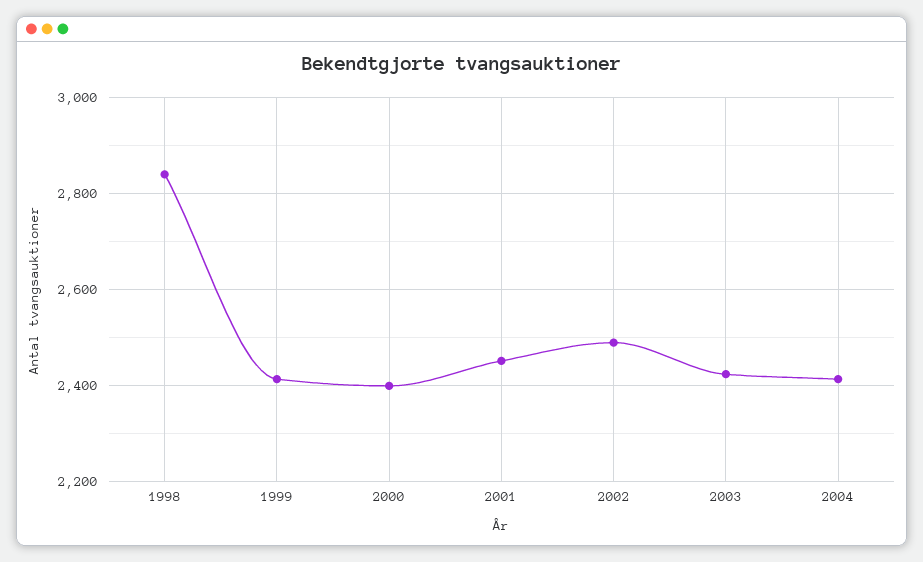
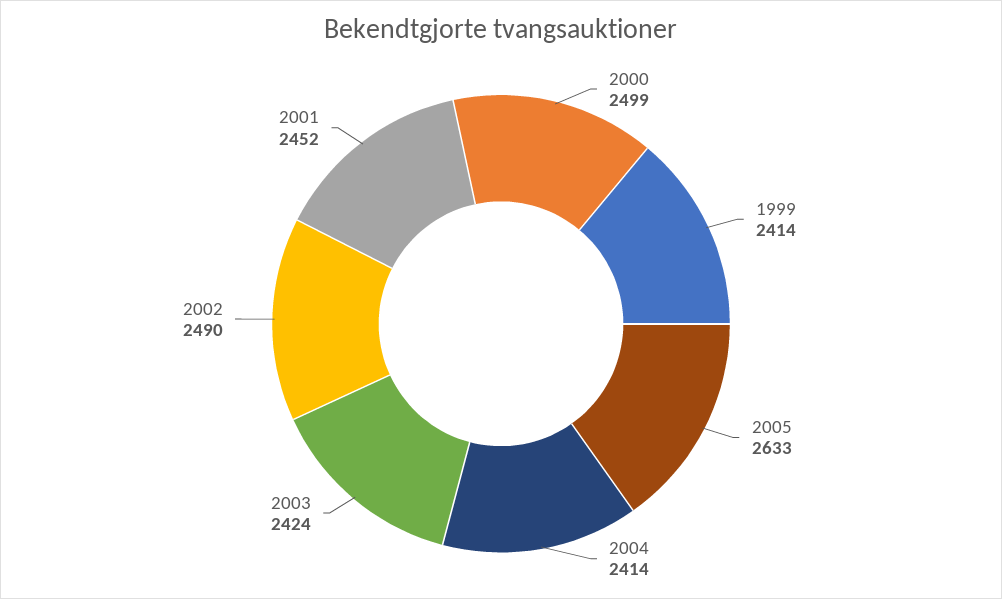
1998: 2840 -> none
2000: 2400 -> 2499
2005: none -> 2633

